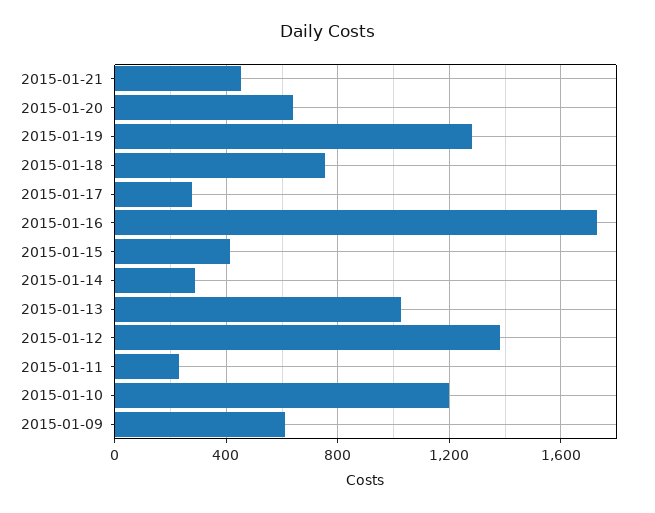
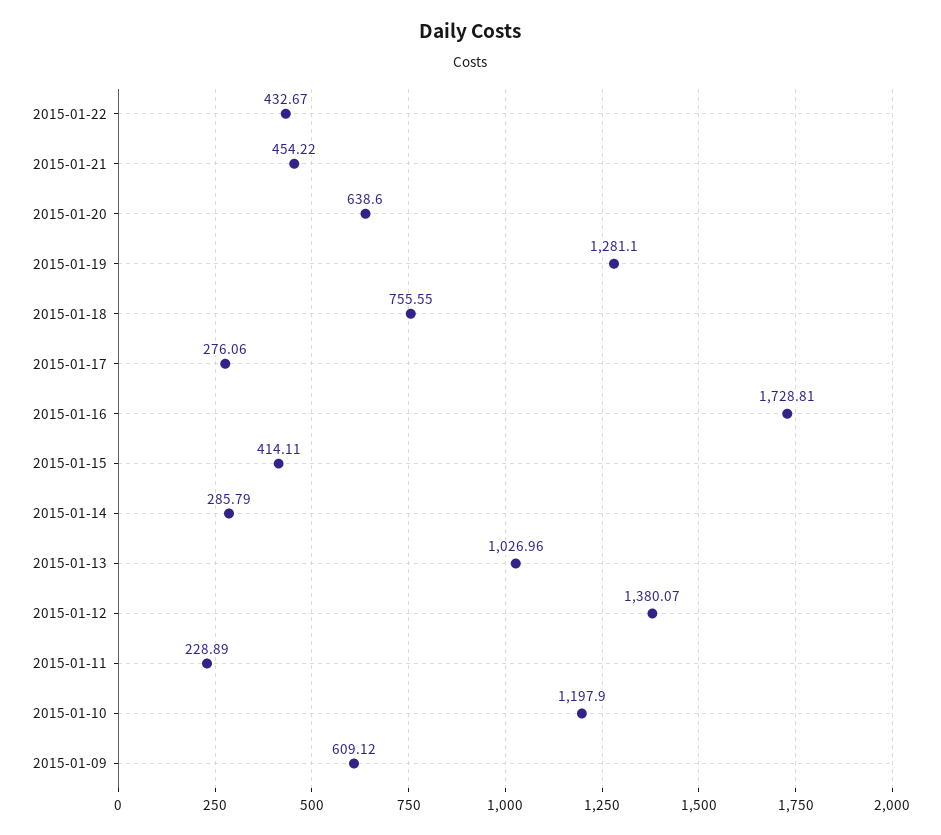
2015-01-22: none -> 432.67

